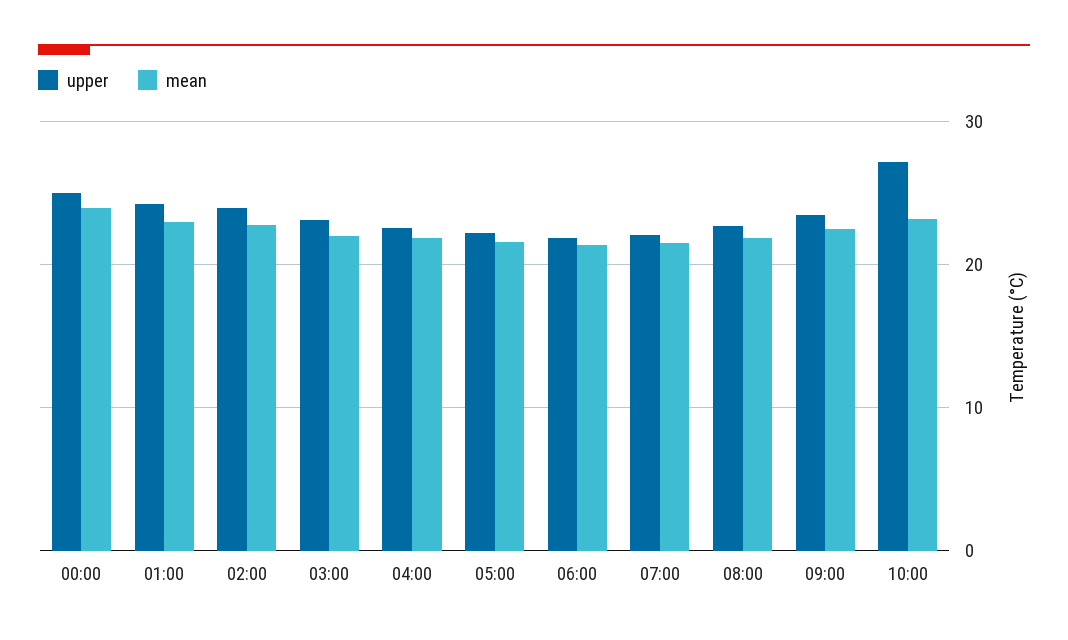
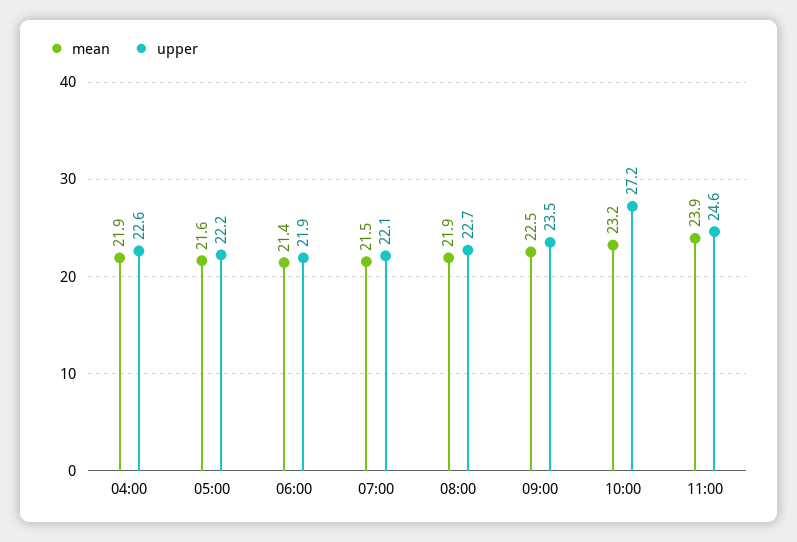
upper, 00:00: 25 -> none
mean, 00:00: 24 -> none
upper, 01:00: 24 -> none
mean, 01:00: 23 -> none
upper, 02:00: 24 -> none
mean, 02:00: 23 -> none
upper, 03:00: 23 -> none
mean, 03:00: 22 -> none
mean, 11:00: none -> 23.9
upper, 11:00: none -> 24.6

